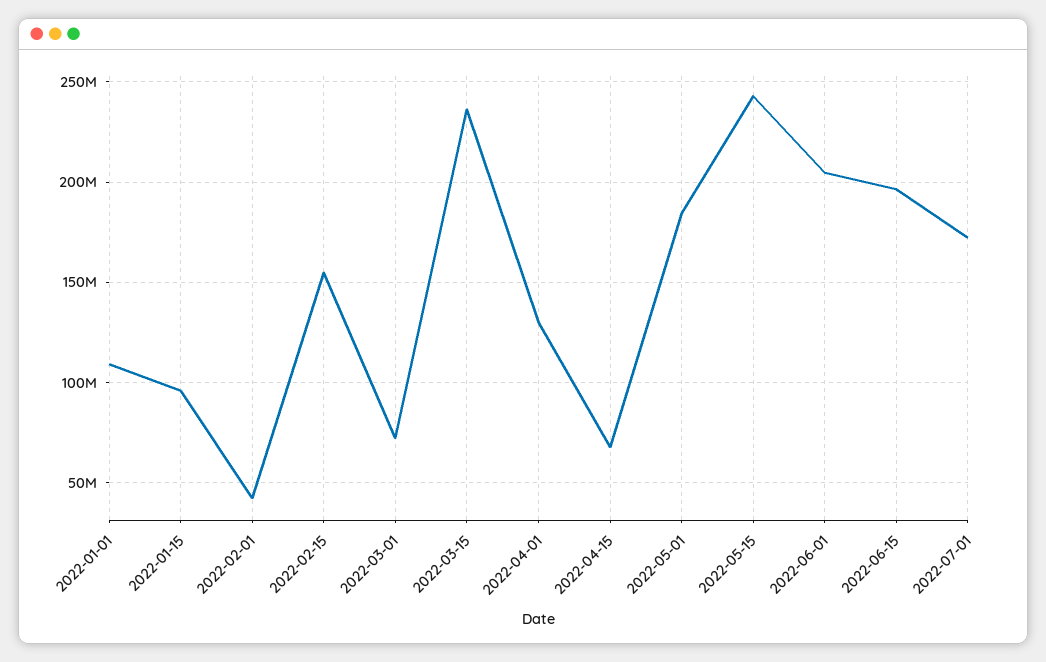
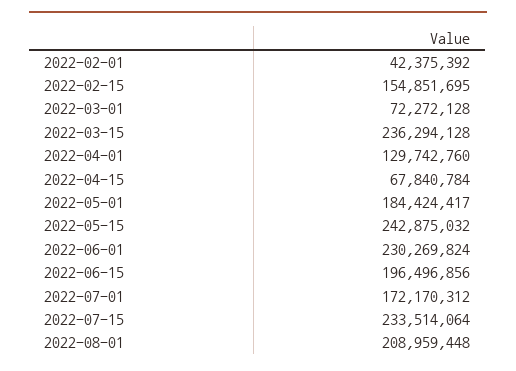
2022-01-01: 110000000 -> none
2022-01-15: 95000000 -> none
2022-06-01: 205000000 -> 230269824
2022-07-15: none -> 233514064
2022-08-01: none -> 208959448

